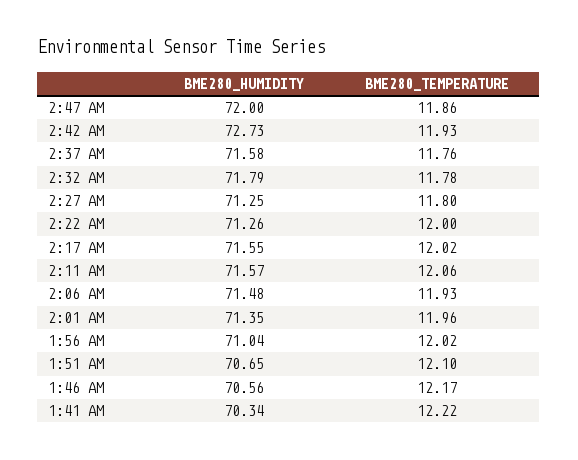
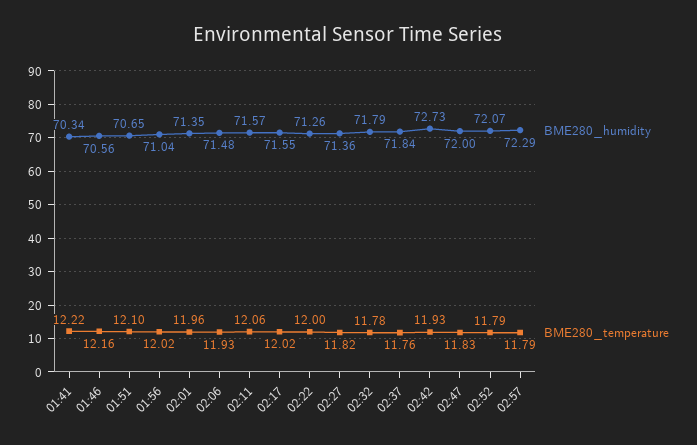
BME280_TEMPERATURE, 2:47 AM: 11.86 -> 11.83
BME280_HUMIDITY, 2:37 AM: 71.58 -> 71.84
BME280_HUMIDITY, 2:27 AM: 71.25 -> 71.36
BME280_TEMPERATURE, 2:27 AM: 11.8 -> 11.82
BME280_TEMPERATURE, 1:46 AM: 12.17 -> 12.16
BME280_HUMIDITY, 02:52: none -> 72.07
BME280_TEMPERATURE, 02:52: none -> 11.79
BME280_HUMIDITY, 02:57: none -> 72.29
BME280_TEMPERATURE, 02:57: none -> 11.79

